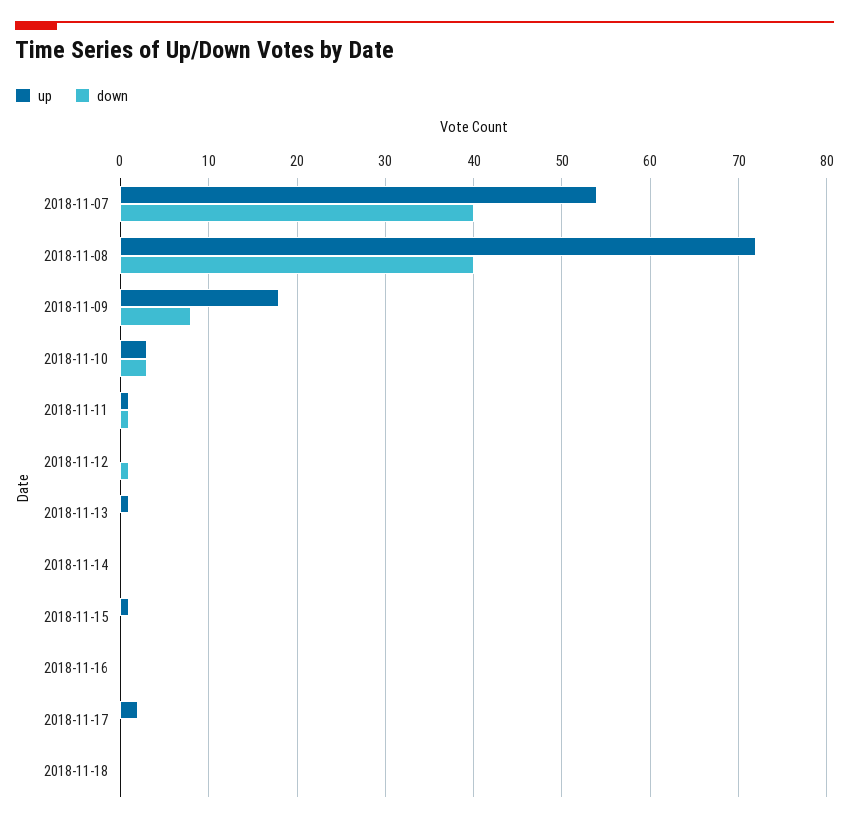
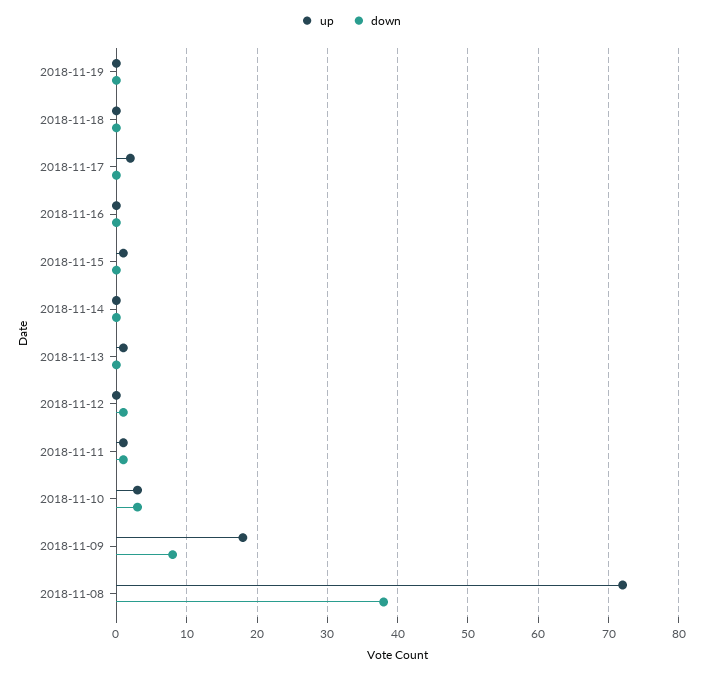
up, 2018-11-07: 54 -> none
down, 2018-11-07: 40 -> none
down, 2018-11-08: 40 -> 38
up, 2018-11-19: none -> 0
down, 2018-11-19: none -> 0

